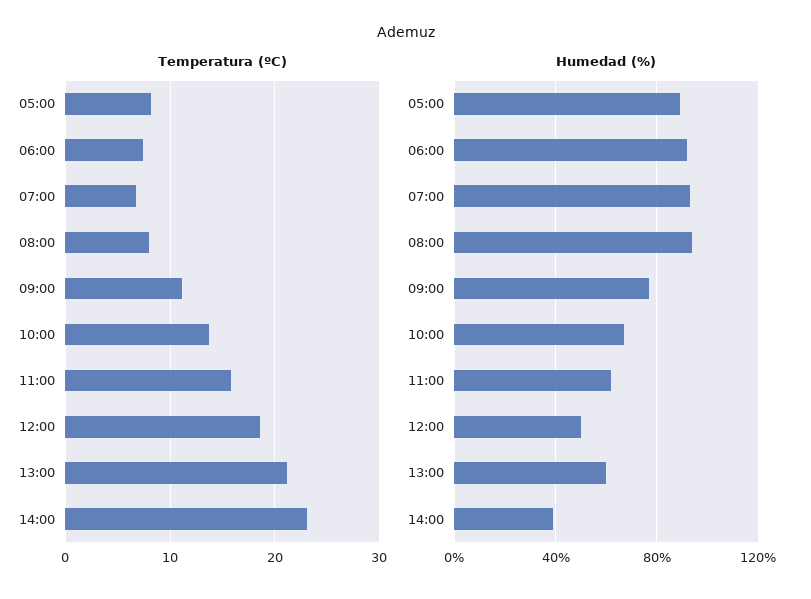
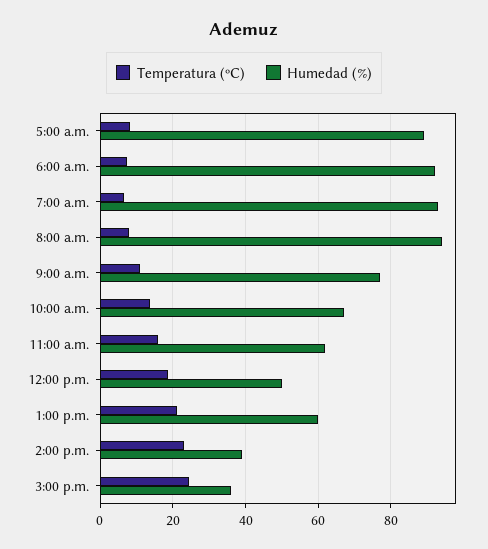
Temperatura (ºC), 3:00 p.m.: none -> 24
Humedad (%), 3:00 p.m.: none -> 36

